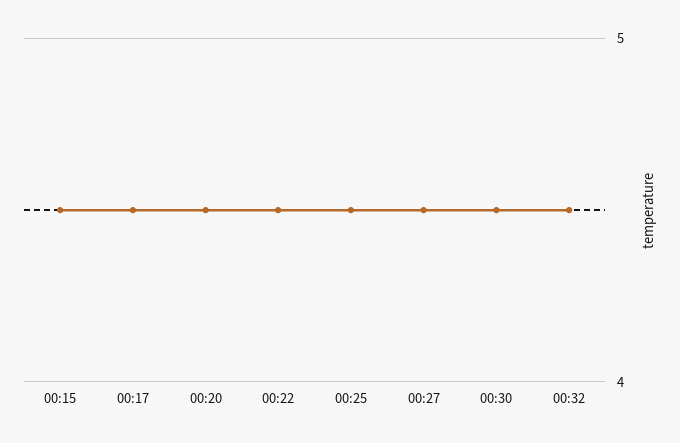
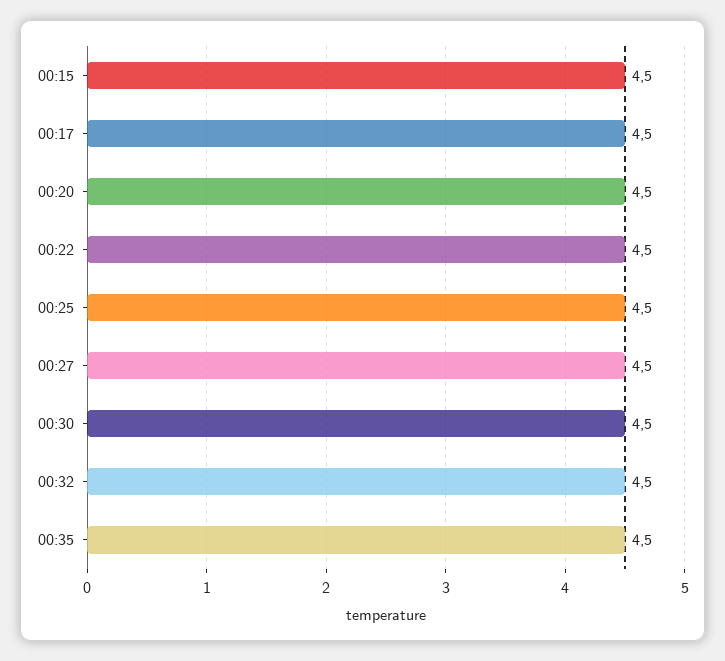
00:35: none -> 4.5

